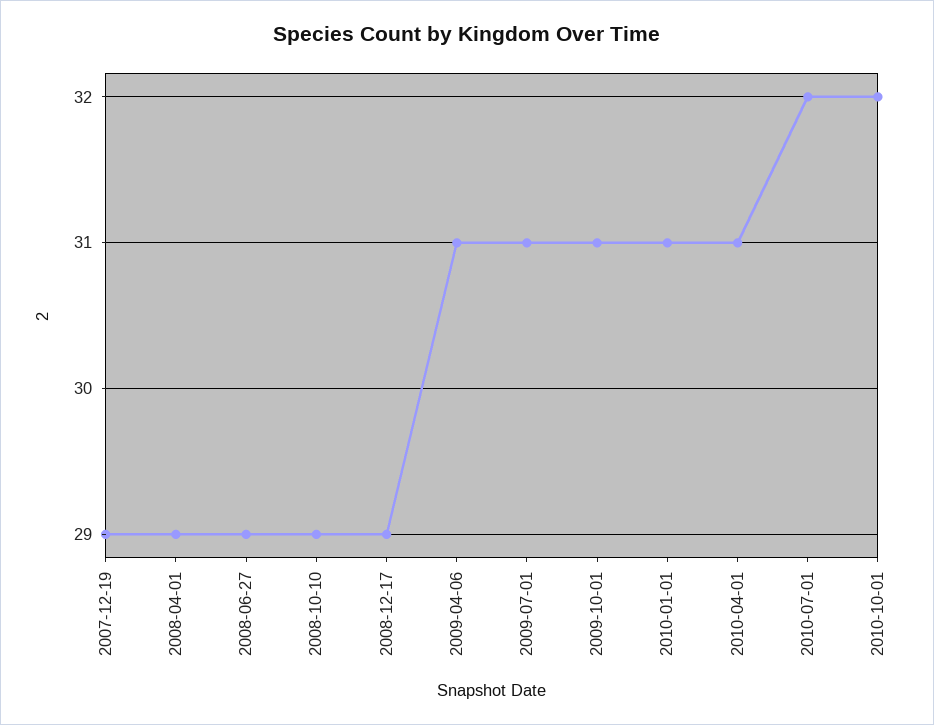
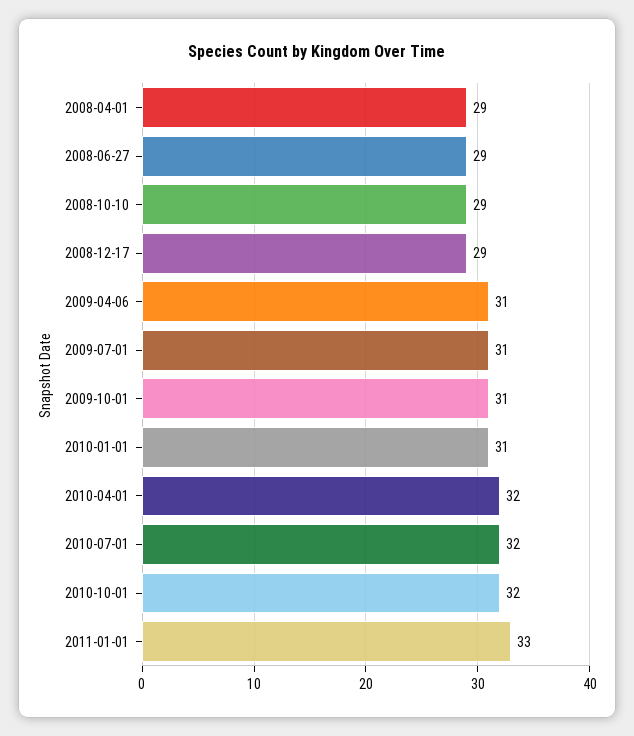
2007-12-19: 29 -> none
2010-04-01: 31 -> 32
2011-01-01: none -> 33

